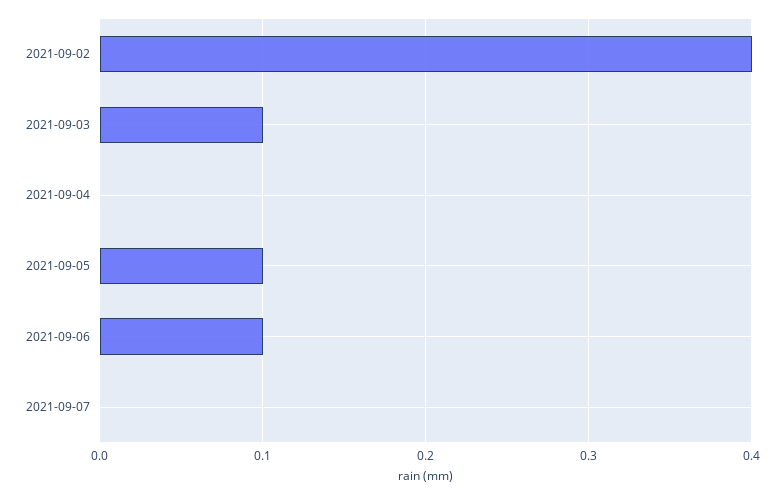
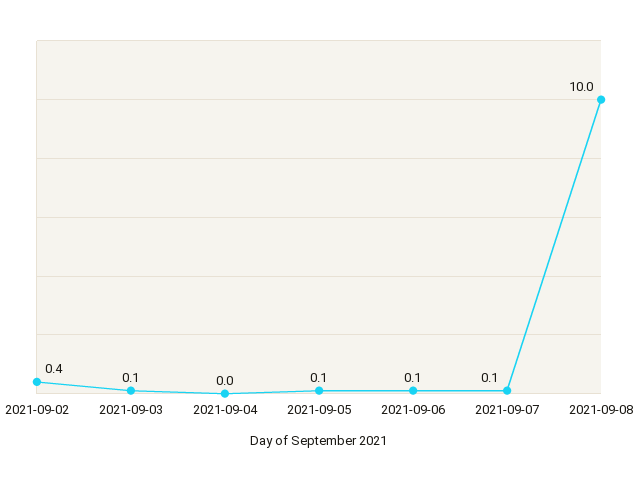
2021-09-07: 0 -> 0.1
2021-09-08: none -> 10

